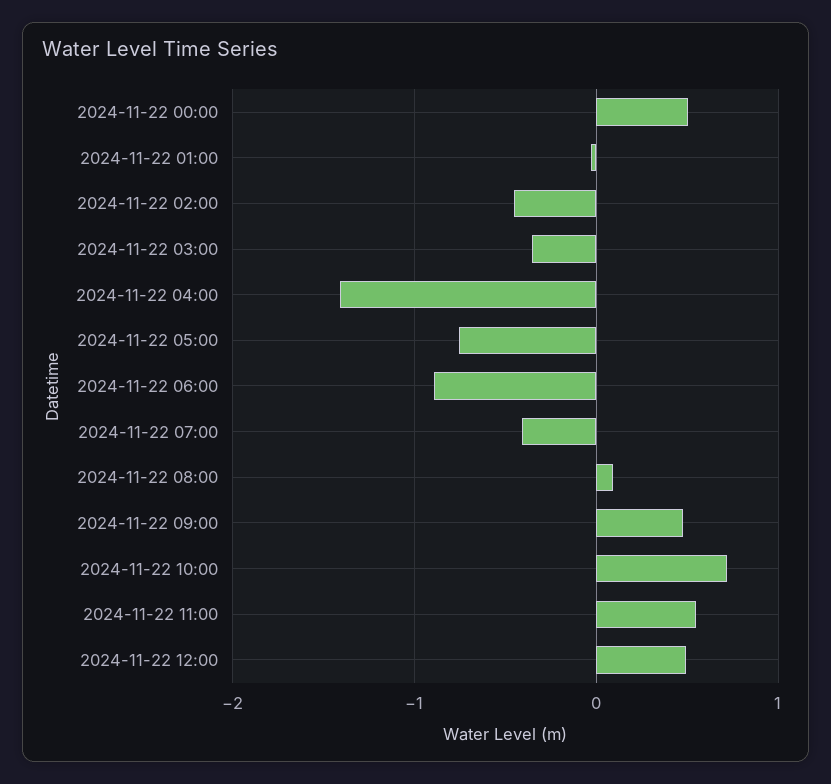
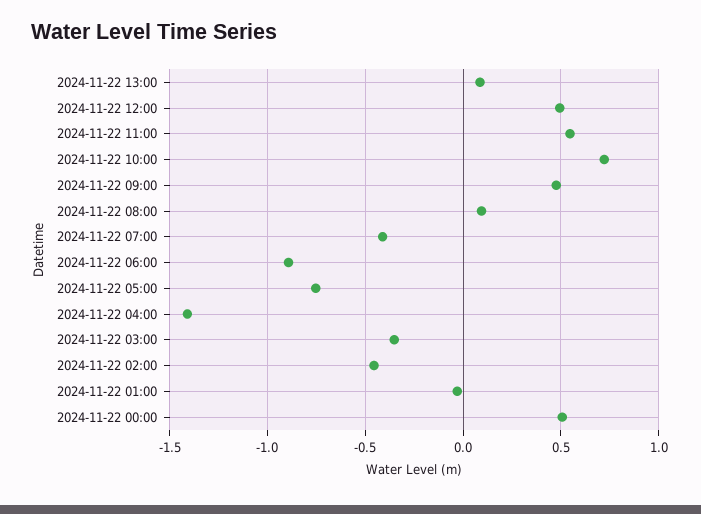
2024-11-22 13:00: none -> 0.1

